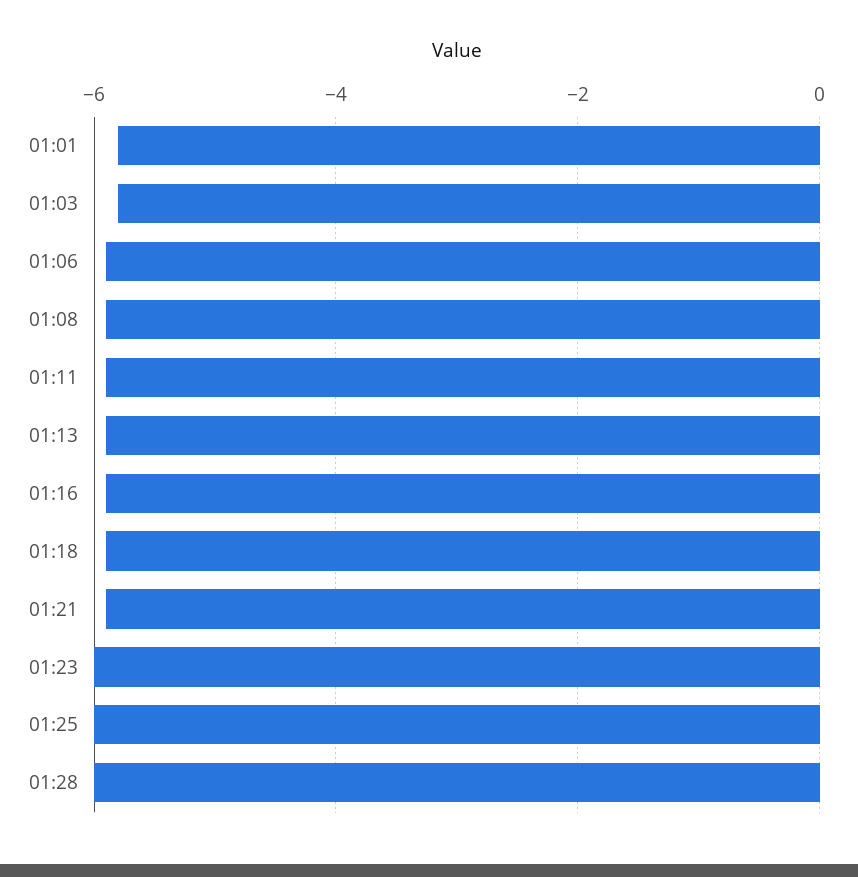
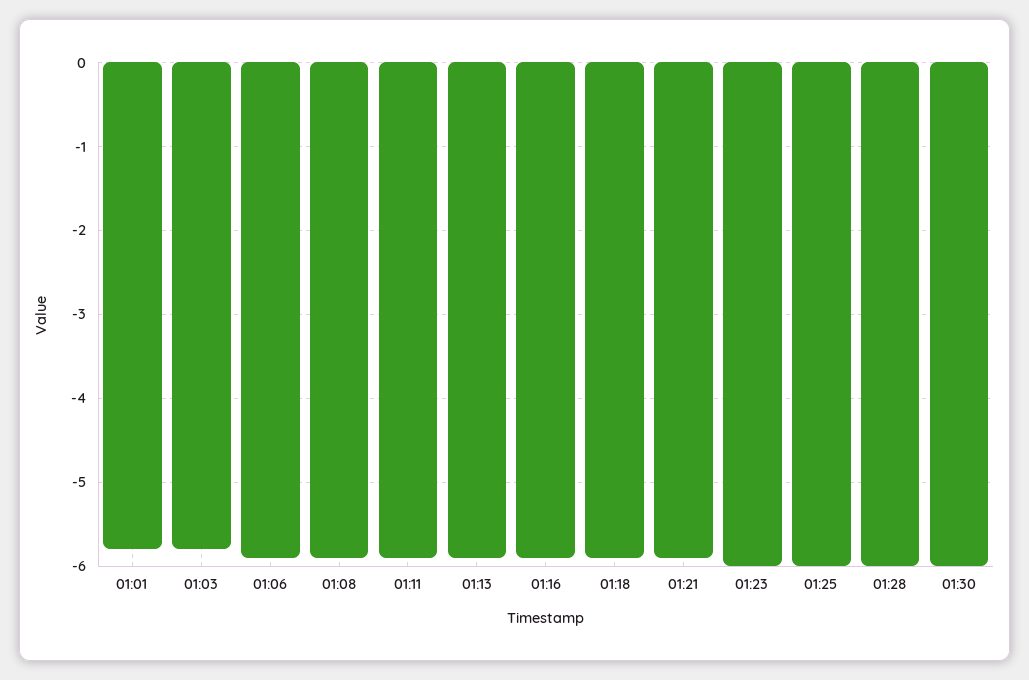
01:30: none -> -6

